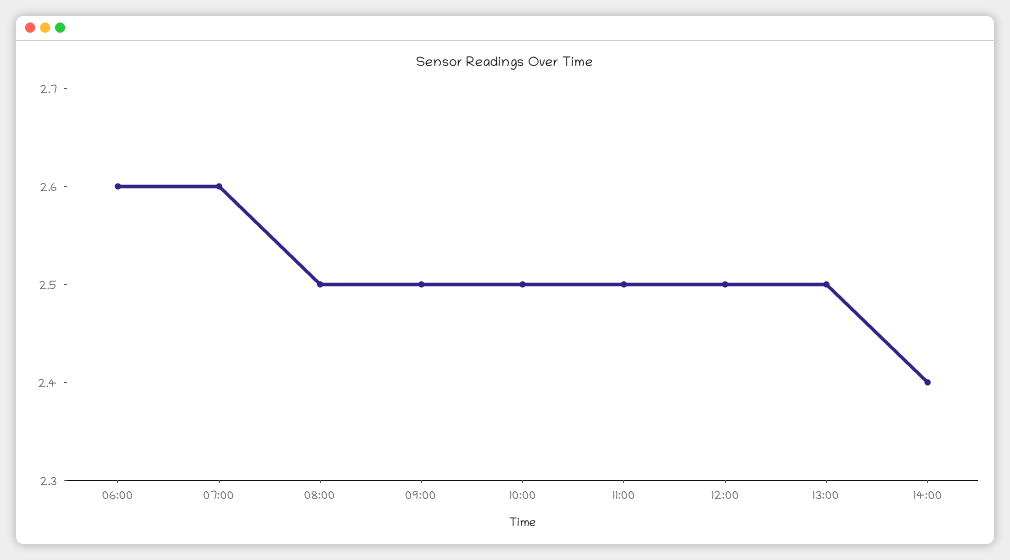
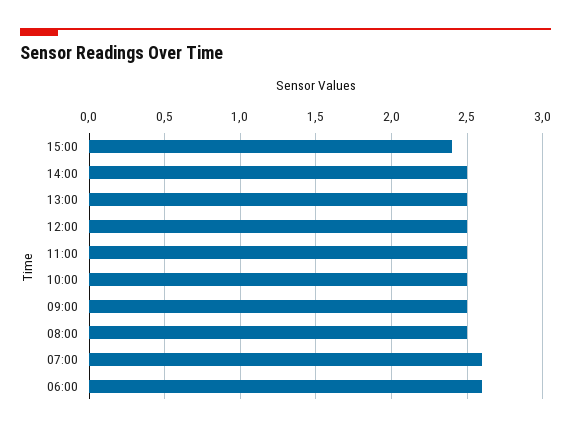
14:00: 2.4 -> 2.5
15:00: none -> 2.4

